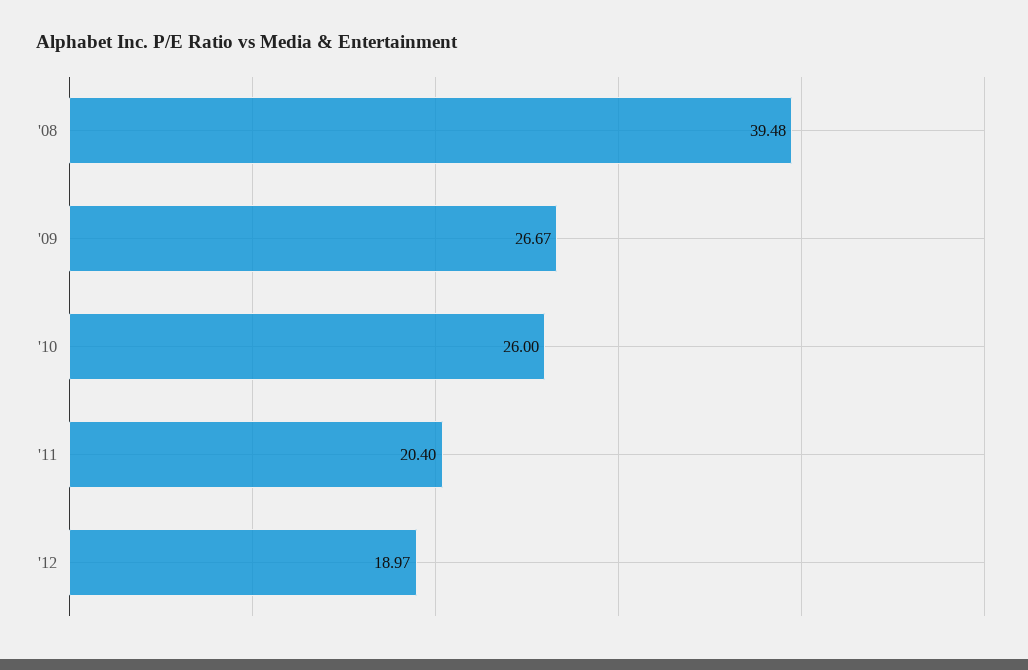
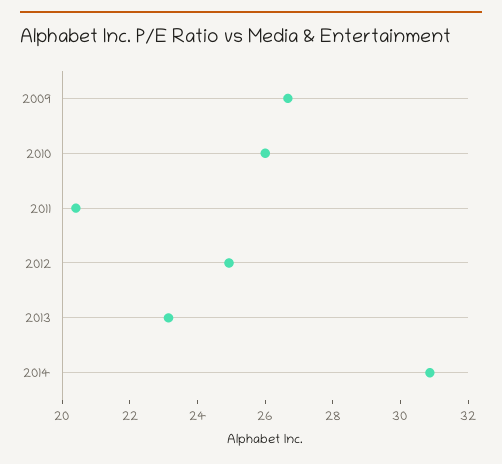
'08: 39.48 -> none
'12: 18.97 -> 25
2013: none -> 23
2014: none -> 31

